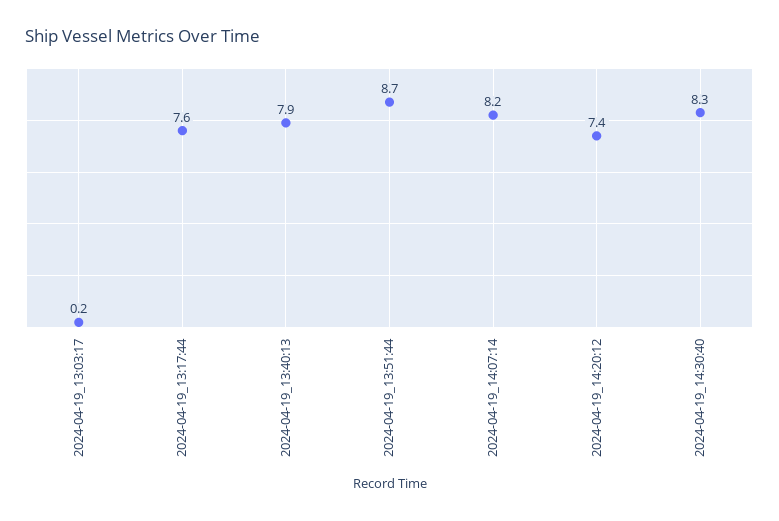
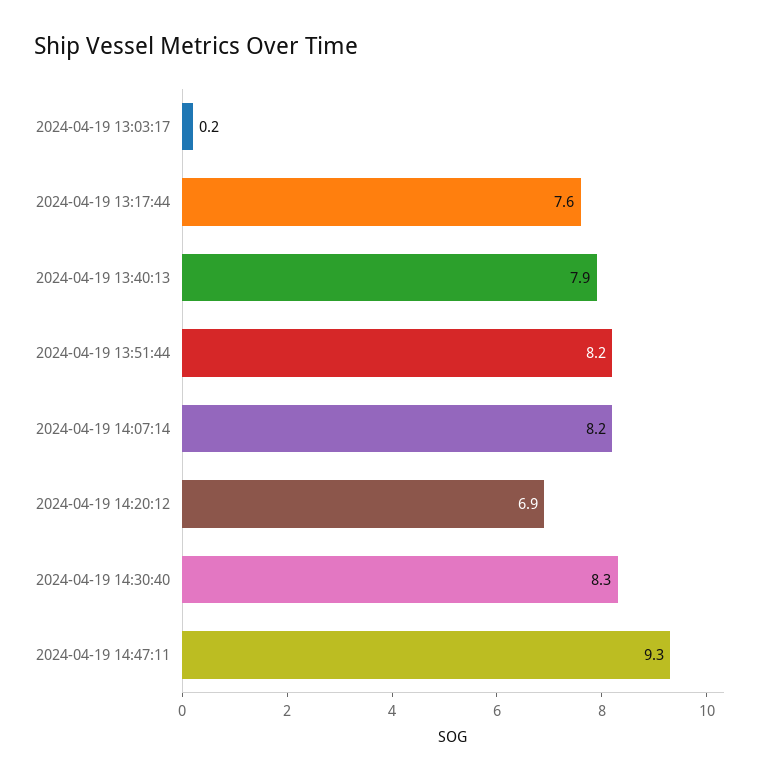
2024-04-19_13:51:44: 8.7 -> 8.2
2024-04-19_14:20:12: 7.4 -> 6.9
2024-04-19 14:47:11: none -> 9.3

